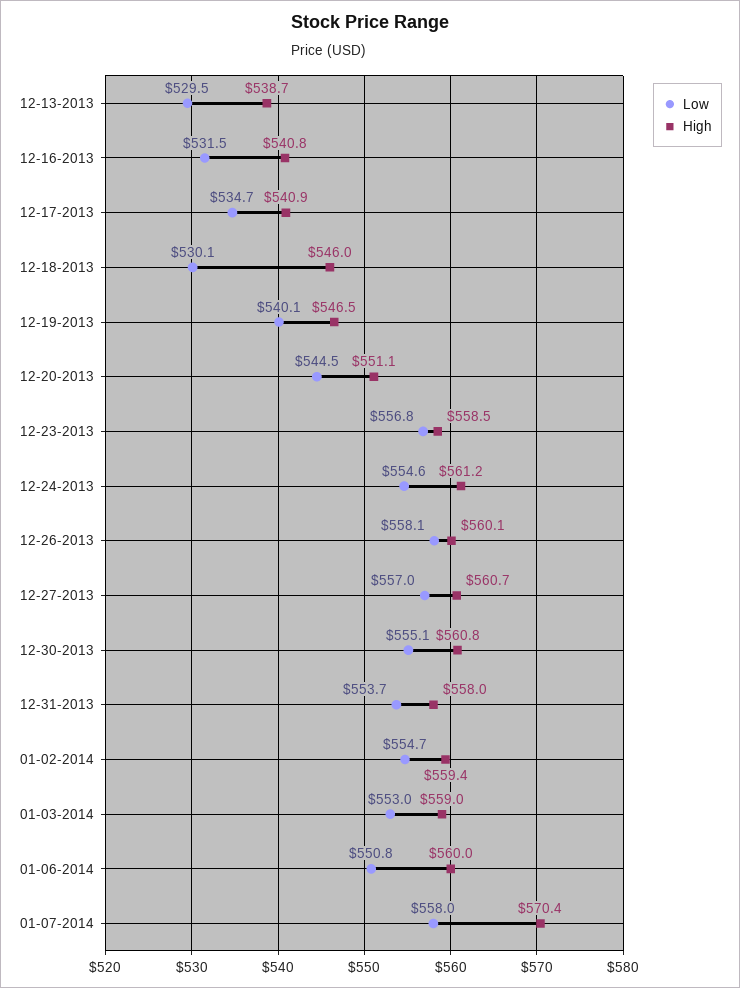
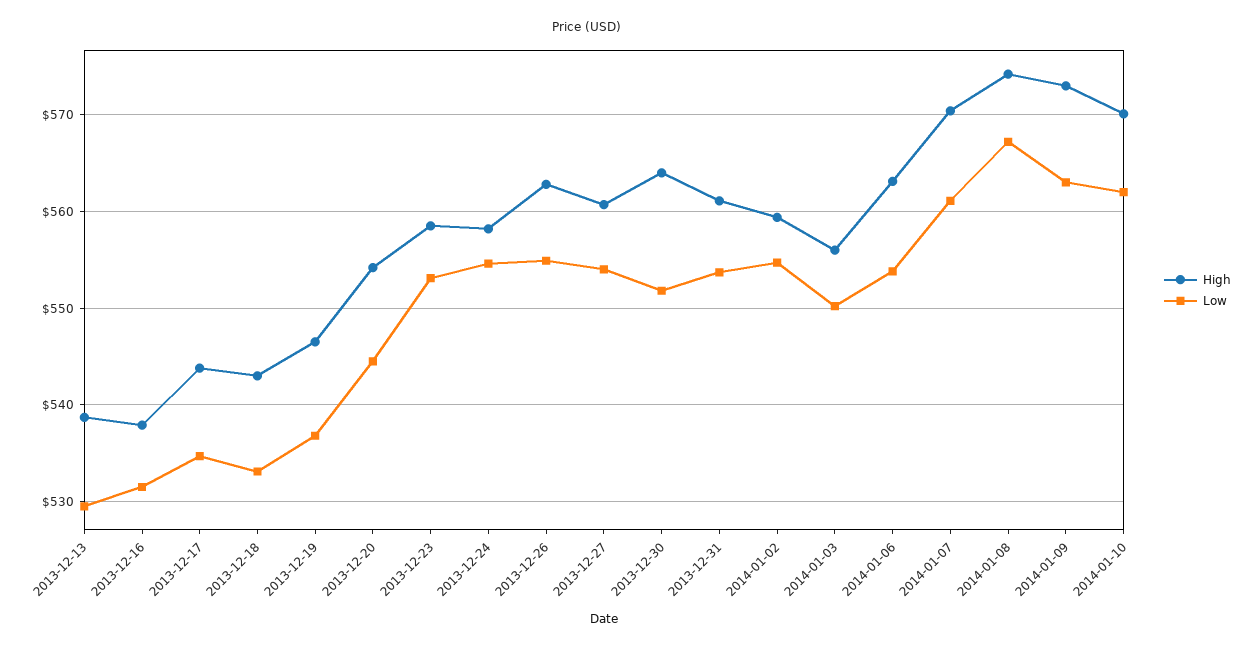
High, 12-16-2013: 540.8 -> 538
High, 12-17-2013: 540.9 -> 544
Low, 12-18-2013: 530.1 -> 533
High, 12-18-2013: 546 -> 543
Low, 12-19-2013: 540.1 -> 537
High, 12-20-2013: 551.1 -> 554
Low, 12-23-2013: 556.8 -> 553
High, 12-24-2013: 561.2 -> 558
Low, 12-26-2013: 558.1 -> 555
High, 12-26-2013: 560.1 -> 563
Low, 12-27-2013: 557 -> 554
Low, 12-30-2013: 555.1 -> 552
High, 12-30-2013: 560.8 -> 564
High, 12-31-2013: 558 -> 561
Low, 01-03-2014: 553 -> 550
High, 01-03-2014: 559 -> 556
Low, 01-06-2014: 550.8 -> 554
High, 01-06-2014: 560 -> 563
Low, 01-07-2014: 558 -> 561
High, 2014-01-08: none -> 574
Low, 2014-01-08: none -> 567
High, 2014-01-09: none -> 573
Low, 2014-01-09: none -> 563
High, 2014-01-10: none -> 570
Low, 2014-01-10: none -> 562

